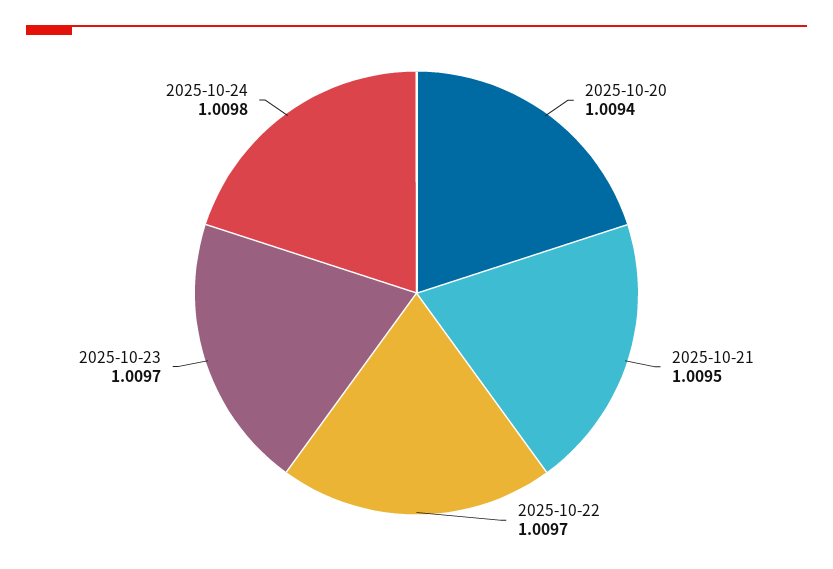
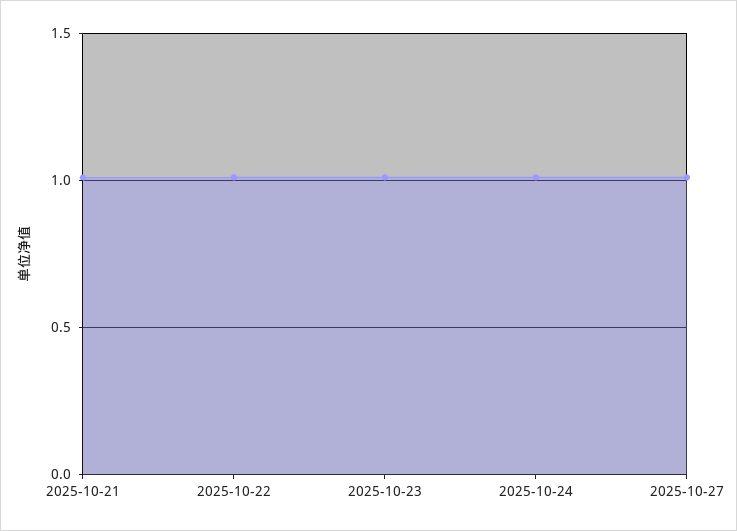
2025-10-20: 1.0094 -> none
2025-10-27: none -> 1

